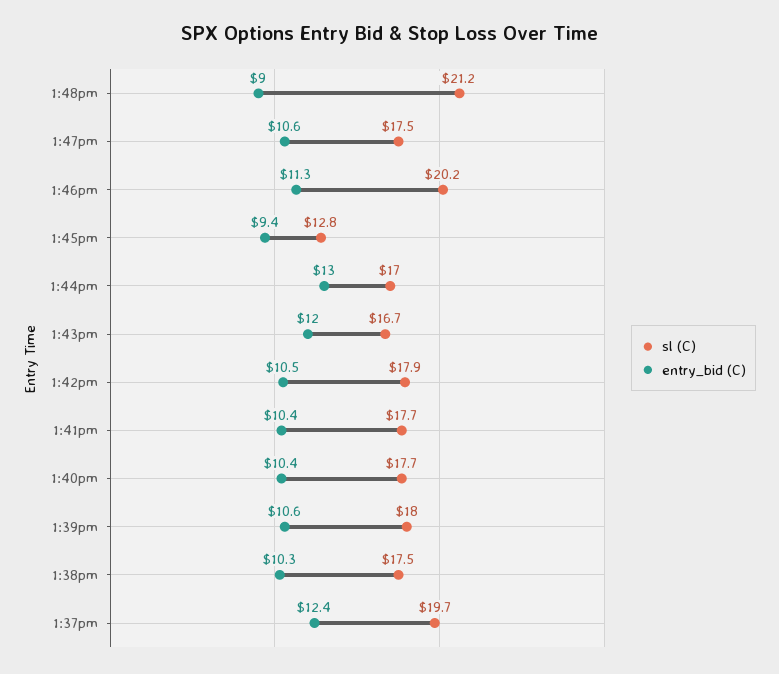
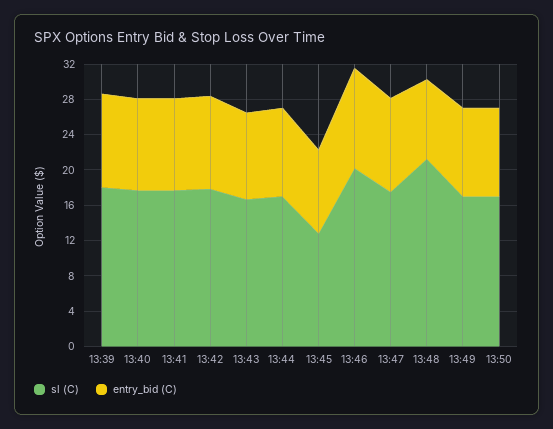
entry_bid (C), 1:44pm: 13 -> 10
entry_bid (C), 1:43pm: 12 -> 10
sl (C), 1:38pm: 17.5 -> none
entry_bid (C), 1:38pm: 10.3 -> none
sl (C), 1:37pm: 19.7 -> none
entry_bid (C), 1:37pm: 12.4 -> none
sl (C), 13:49: none -> 17
entry_bid (C), 13:49: none -> 10
sl (C), 13:50: none -> 17
entry_bid (C), 13:50: none -> 10

